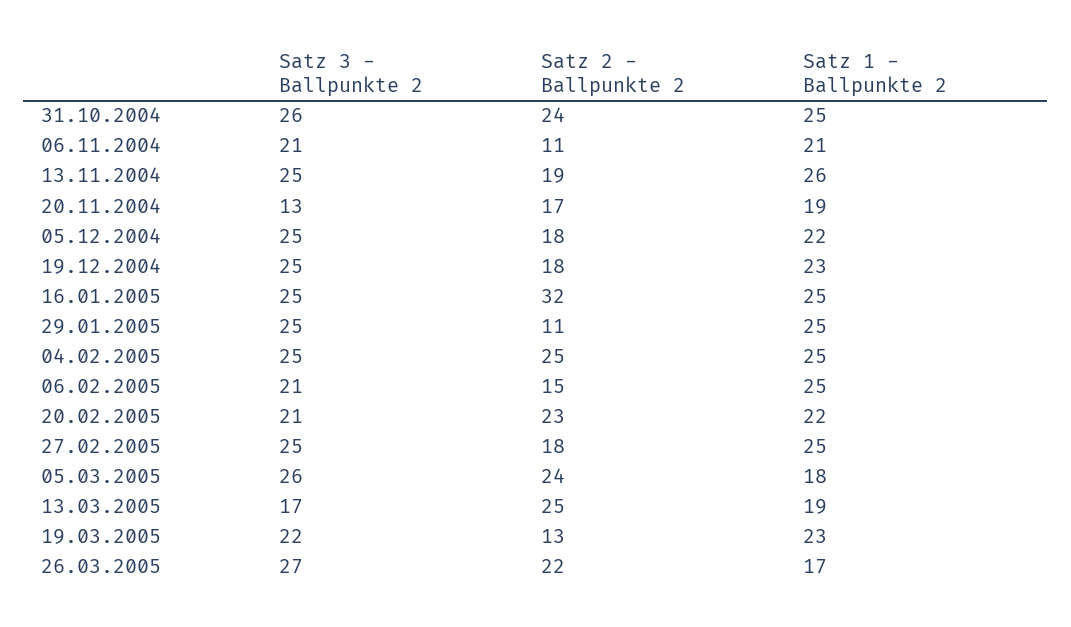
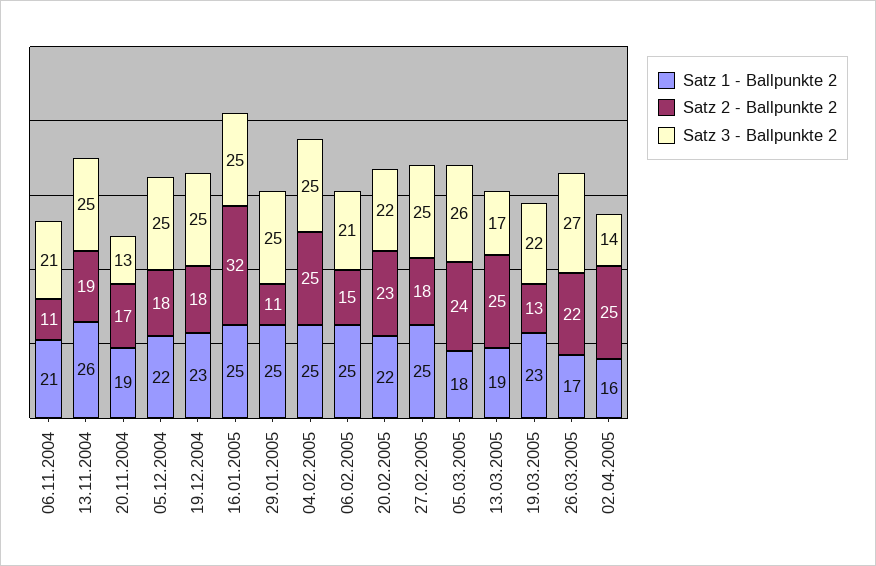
Satz 3 - Ballpunkte 2, 31.10.2004: 26 -> none
Satz 2 - Ballpunkte 2, 31.10.2004: 24 -> none
Satz 1 - Ballpunkte 2, 31.10.2004: 25 -> none
Satz 3 - Ballpunkte 2, 20.02.2005: 21 -> 22
Satz 1 - Ballpunkte 2, 02.04.2005: none -> 16
Satz 2 - Ballpunkte 2, 02.04.2005: none -> 25
Satz 3 - Ballpunkte 2, 02.04.2005: none -> 14

